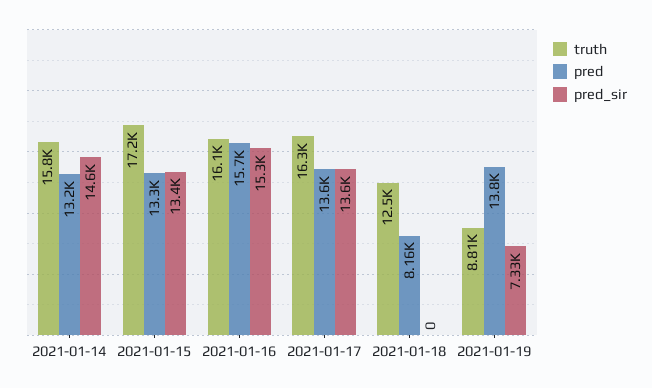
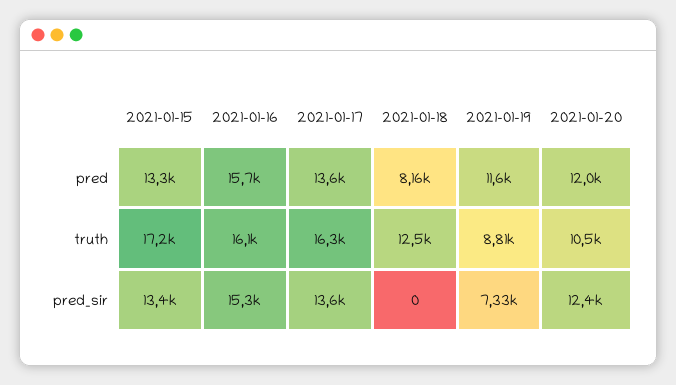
truth, 2021-01-14: 15800 -> none
pred, 2021-01-14: 13200 -> none
pred_sir, 2021-01-14: 14600 -> none
pred, 2021-01-19: 13800 -> 11600
pred, 2021-01-20: none -> 12000
truth, 2021-01-20: none -> 10500
pred_sir, 2021-01-20: none -> 12400

